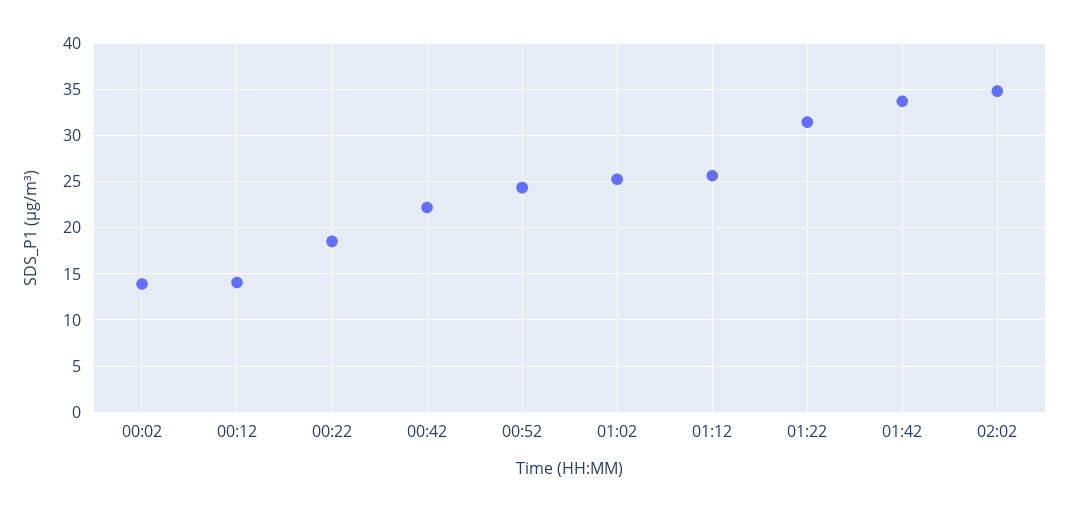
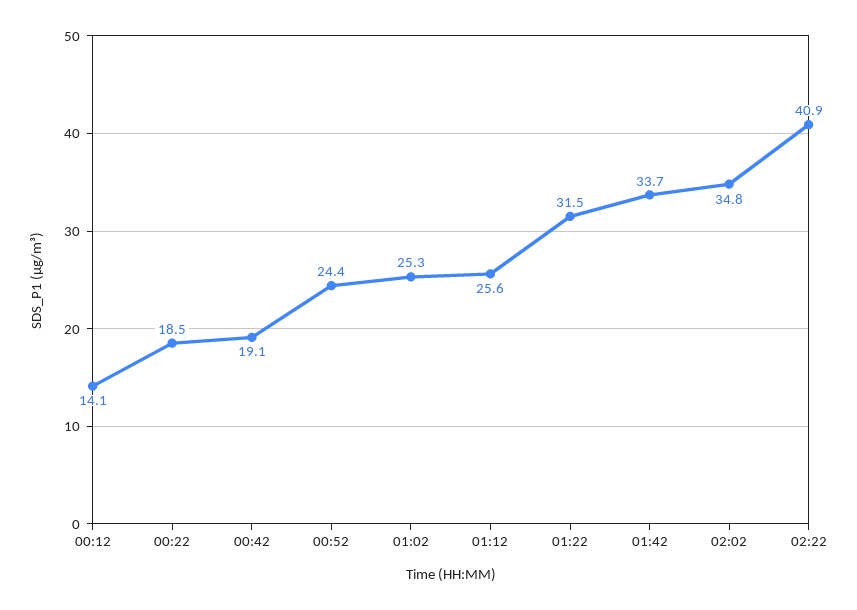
00:02: 14 -> none
00:42: 22 -> 19.1
02:22: none -> 40.9

